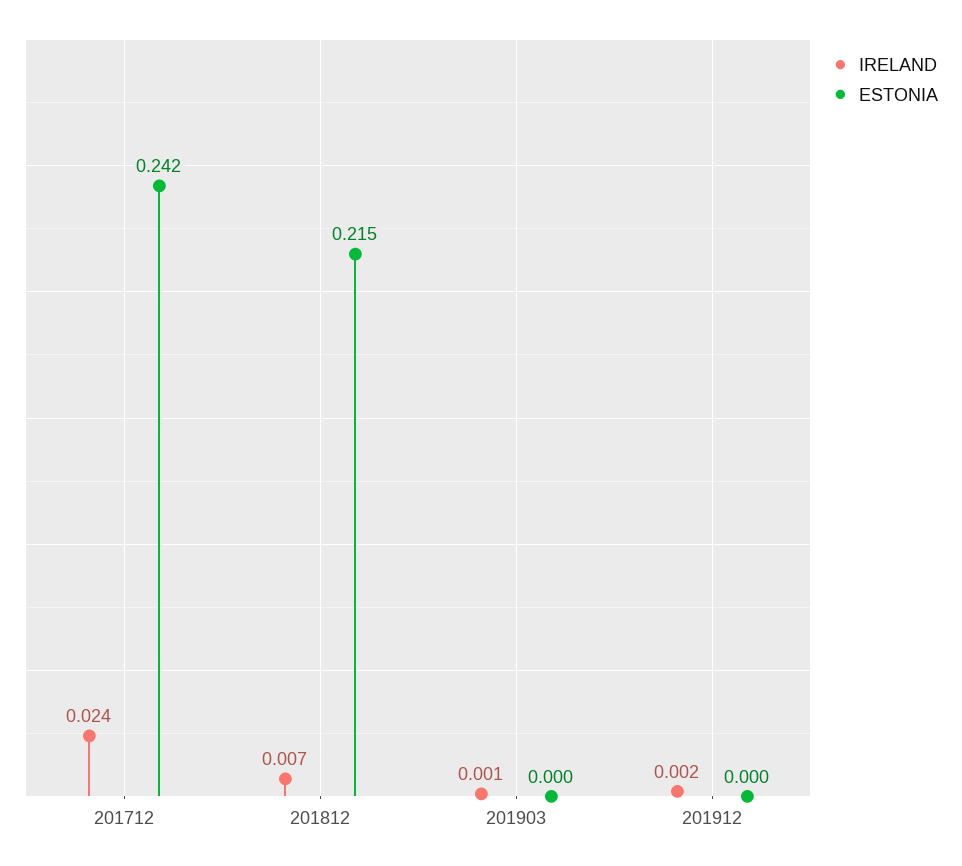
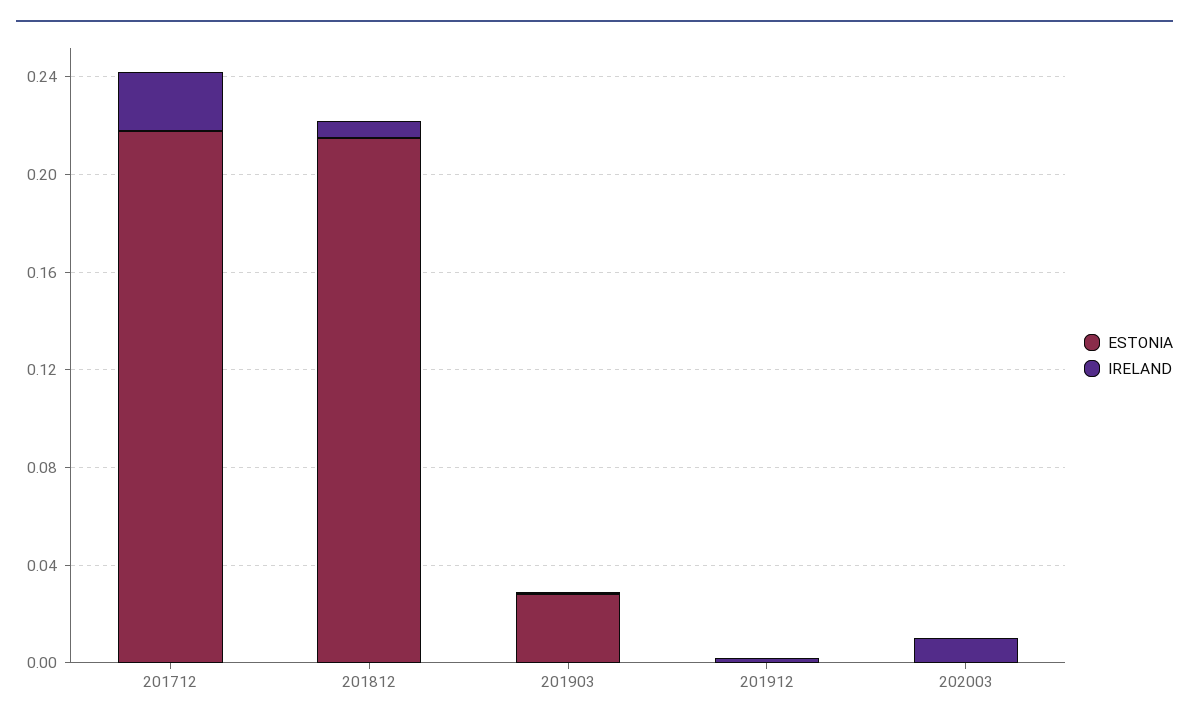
ESTONIA, 201712: 0.242 -> 0.22
ESTONIA, 201903: 0 -> 0.03
ESTONIA, 202003: none -> 0
IRELAND, 202003: none -> 0.01

